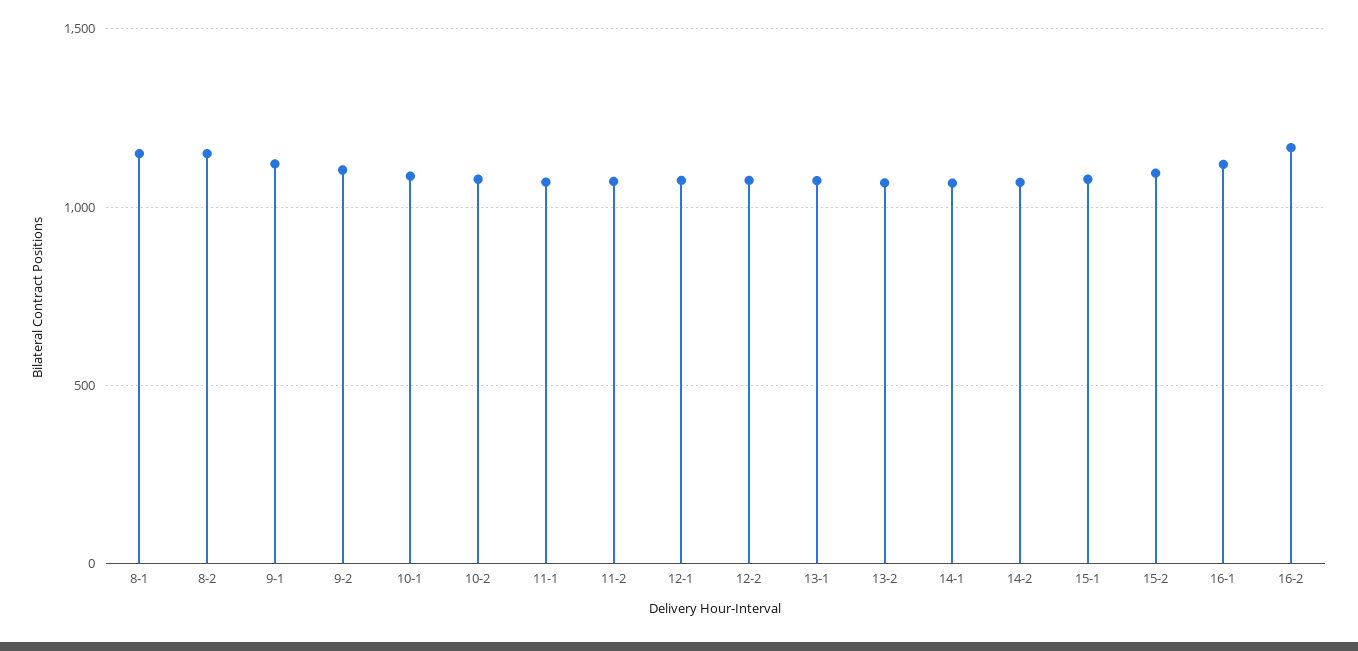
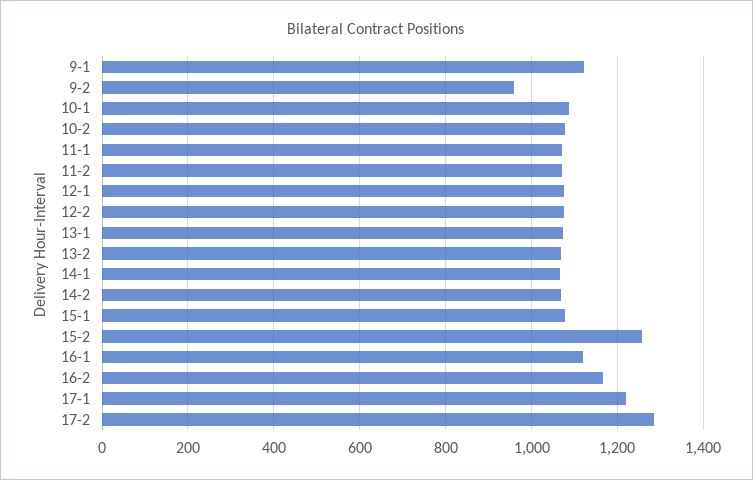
8-1: 1150 -> none
8-2: 1150 -> none
9-2: 1100 -> 960
15-2: 1100 -> 1260
17-1: none -> 1220
17-2: none -> 1280

